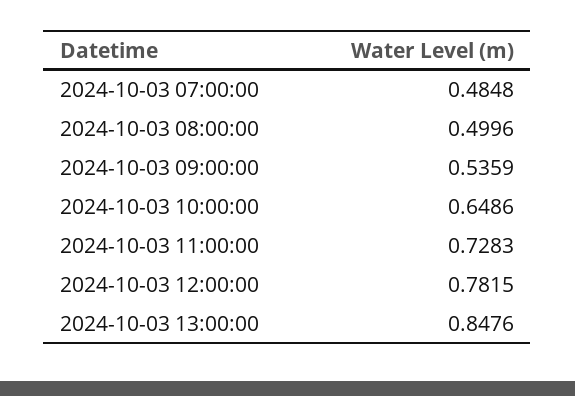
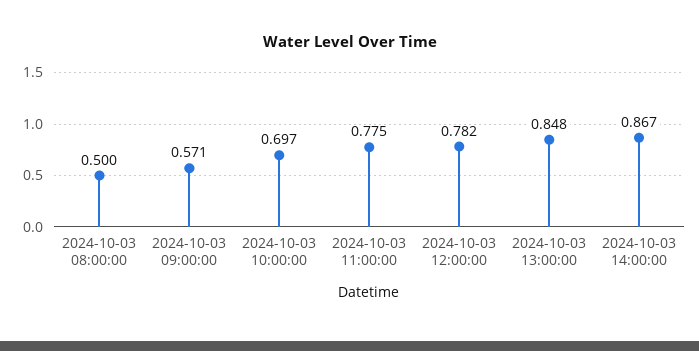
2024-10-03 07:00:00: 0.4848 -> none
2024-10-03 09:00:00: 0.5359 -> 0.571
2024-10-03 10:00:00: 0.6486 -> 0.697
2024-10-03 11:00:00: 0.7283 -> 0.775
2024-10-03 14:00:00: none -> 0.867

